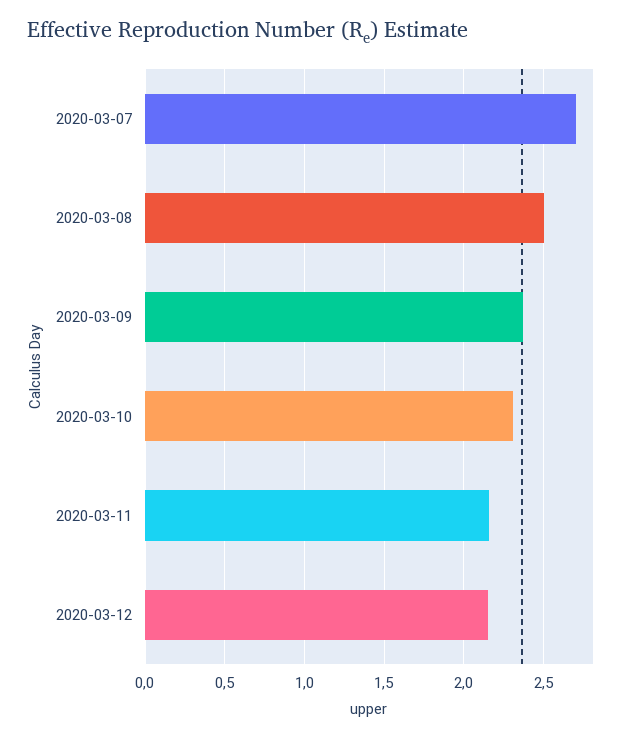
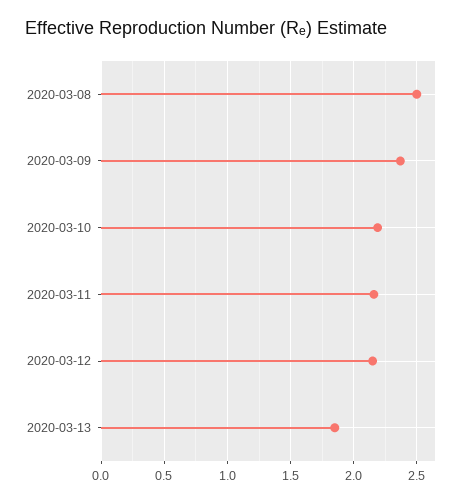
2020-03-07: 2.7 -> none
2020-03-10: 2.3 -> 2.2
2020-03-13: none -> 1.85

